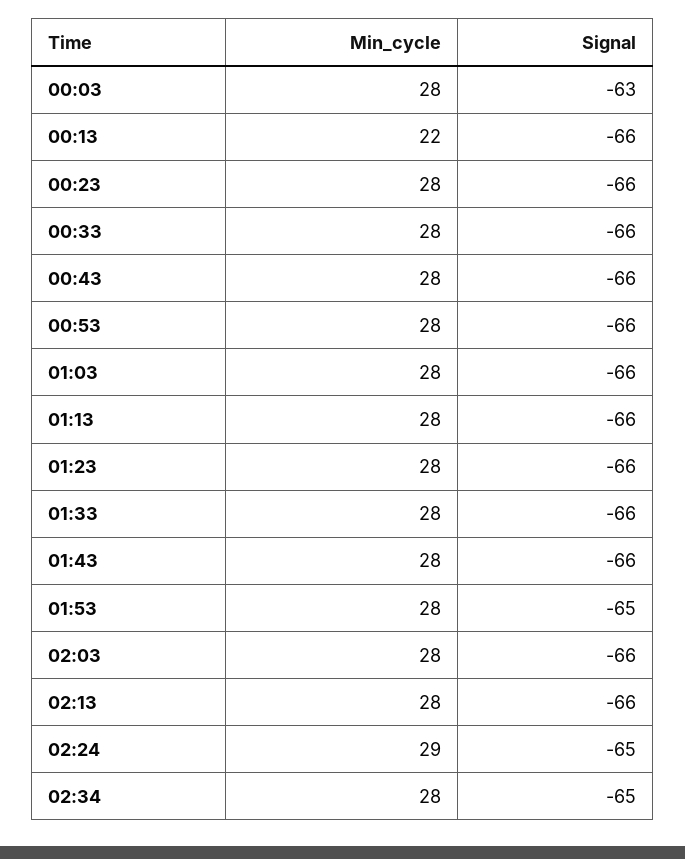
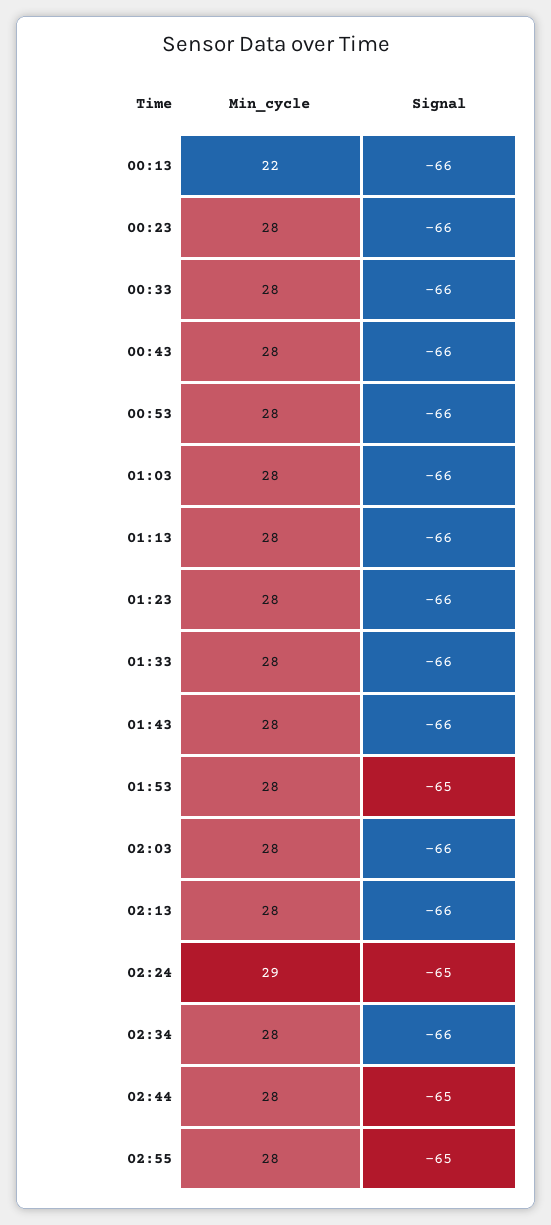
Min_cycle, 00:03: 28 -> none
Signal, 00:03: -63 -> none
Signal, 02:34: -65 -> -66
Min_cycle, 02:44: none -> 28
Signal, 02:44: none -> -65
Min_cycle, 02:55: none -> 28
Signal, 02:55: none -> -65

